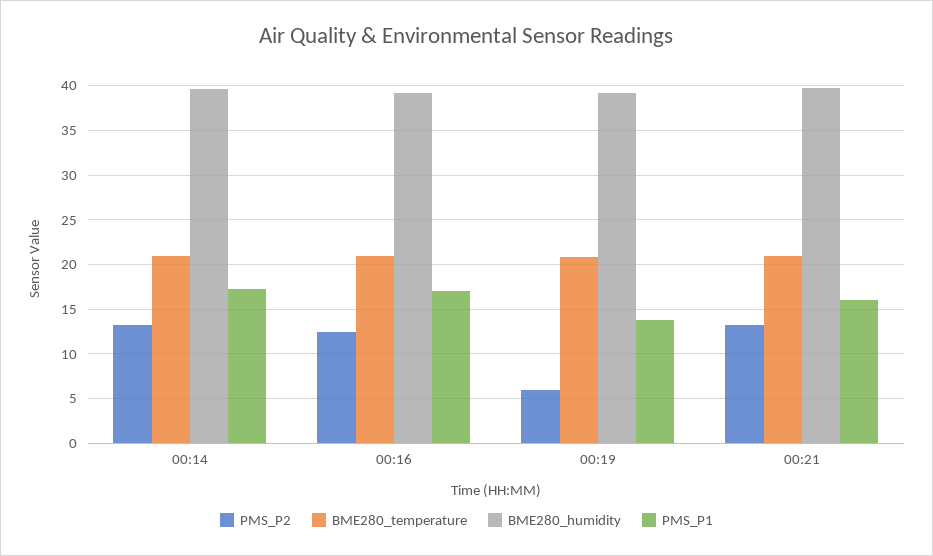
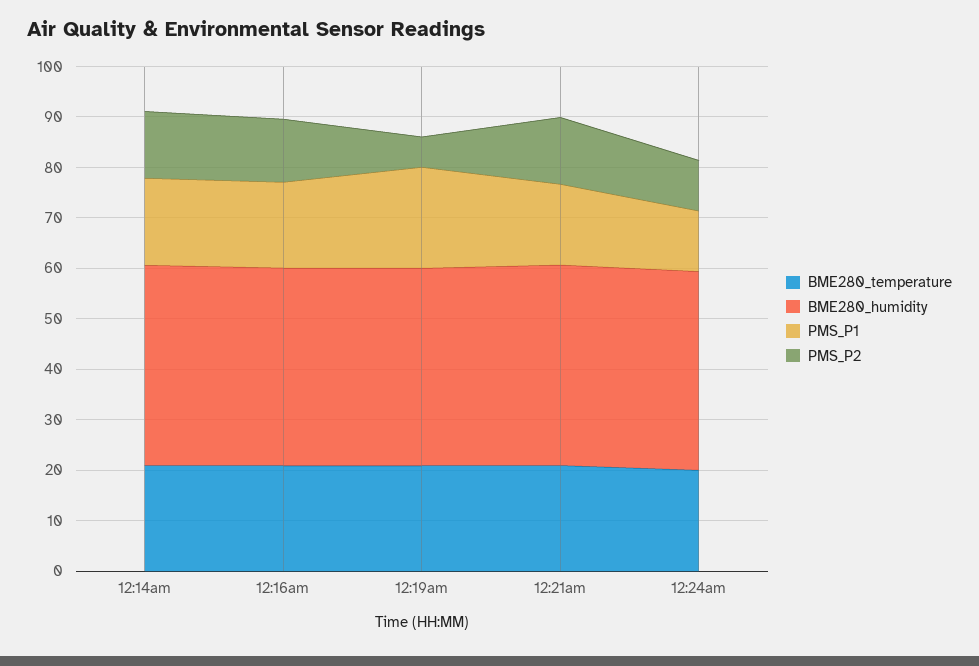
PMS_P1, 00:19: 14 -> 20
BME280_temperature, 12:24am: none -> 20
BME280_humidity, 12:24am: none -> 40
PMS_P1, 12:24am: none -> 12
PMS_P2, 12:24am: none -> 10

